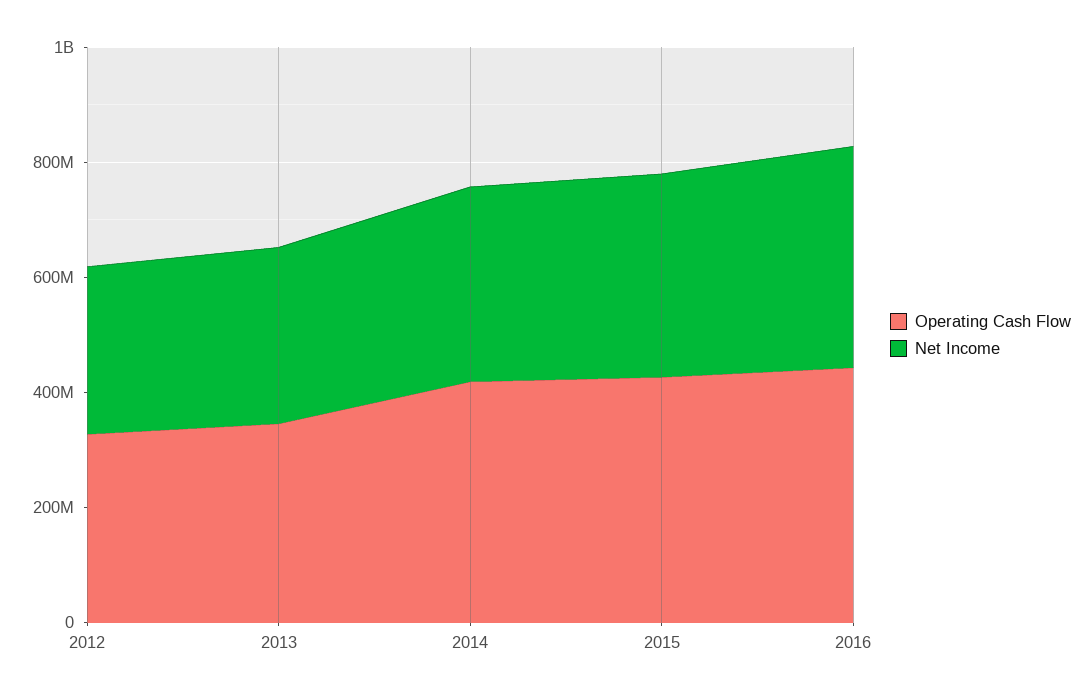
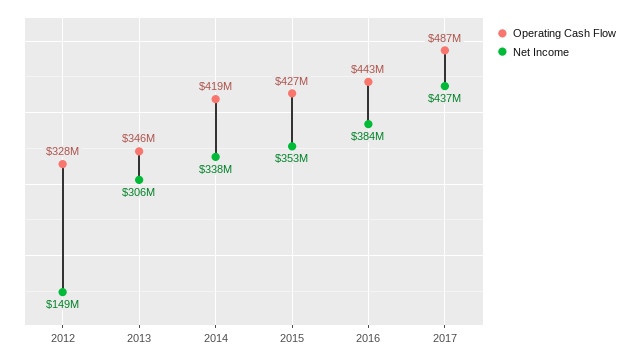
Net Income, 2012: 300000000 -> 149000000
Operating Cash Flow, 2017: none -> 487000000
Net Income, 2017: none -> 437000000

